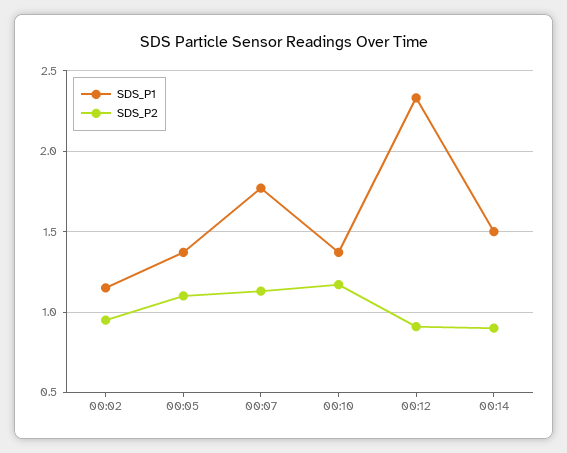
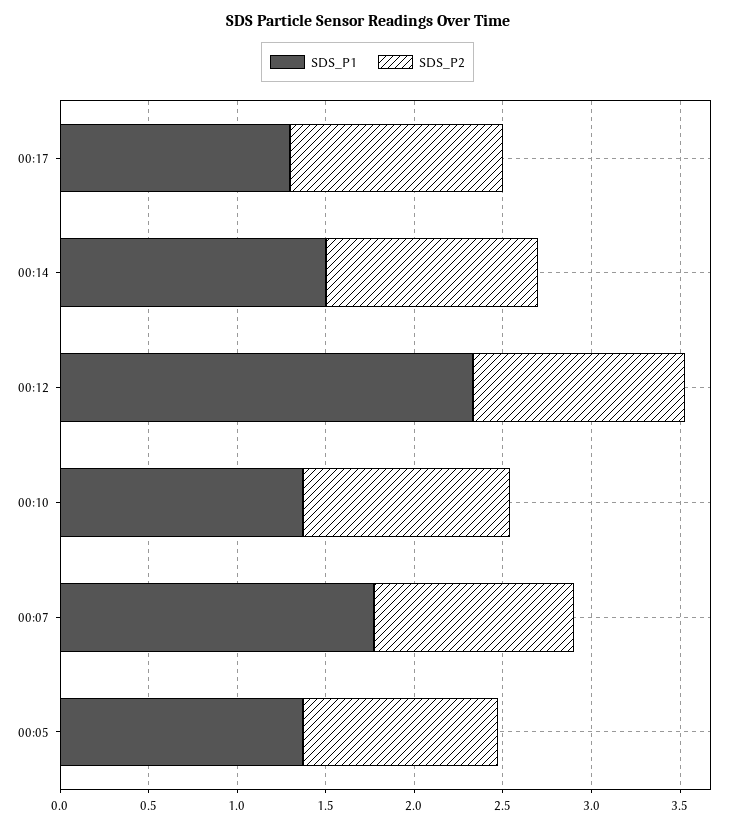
SDS_P1, 00:02: 1.15 -> none
SDS_P2, 00:02: 0.95 -> none
SDS_P2, 00:12: 0.9 -> 1.2
SDS_P2, 00:14: 0.9 -> 1.2
SDS_P1, 00:17: none -> 1.3
SDS_P2, 00:17: none -> 1.2

